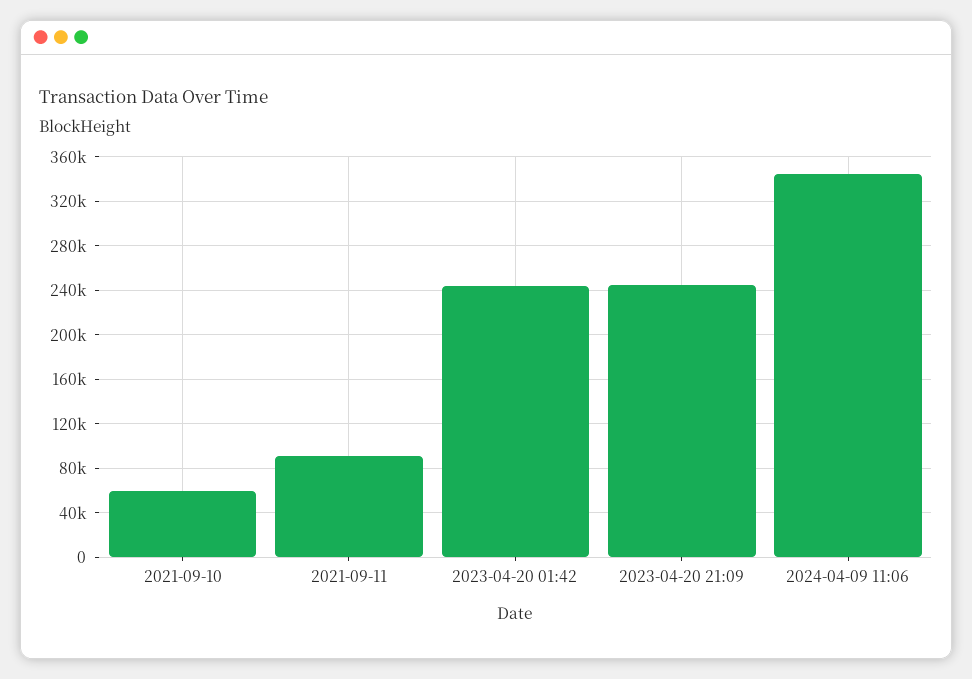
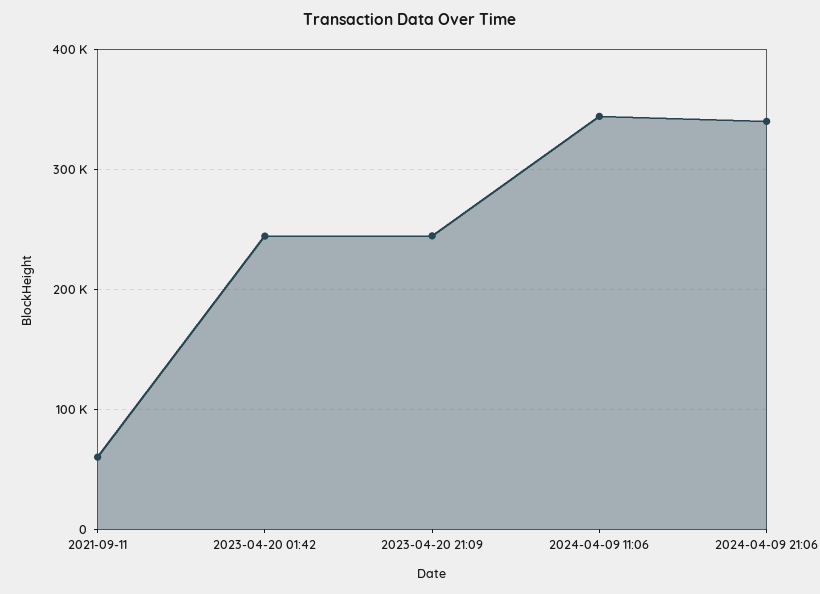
2021-09-10: 60000 -> none
2021-09-11: 90000 -> 60000
2024-04-09 21:06: none -> 340000

